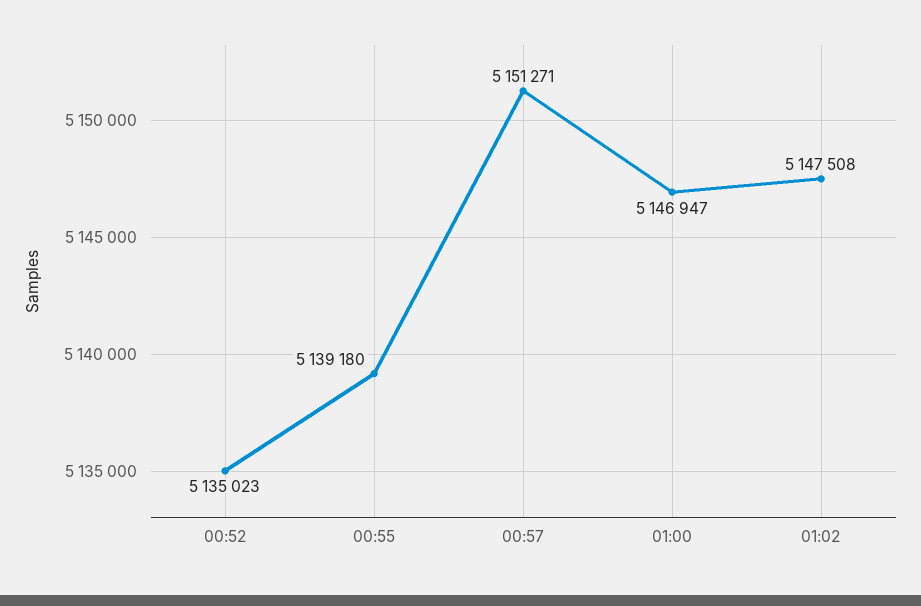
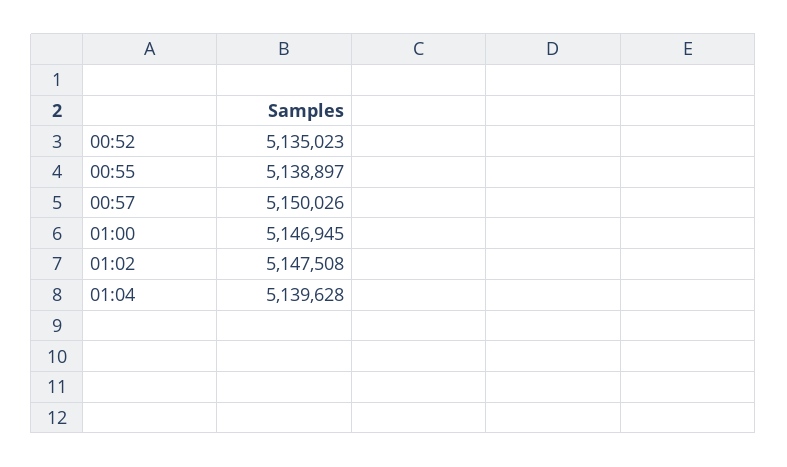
00:55: 5139180 -> 5138897
00:57: 5151271 -> 5150026
01:00: 5146947 -> 5146945
01:04: none -> 5139628

